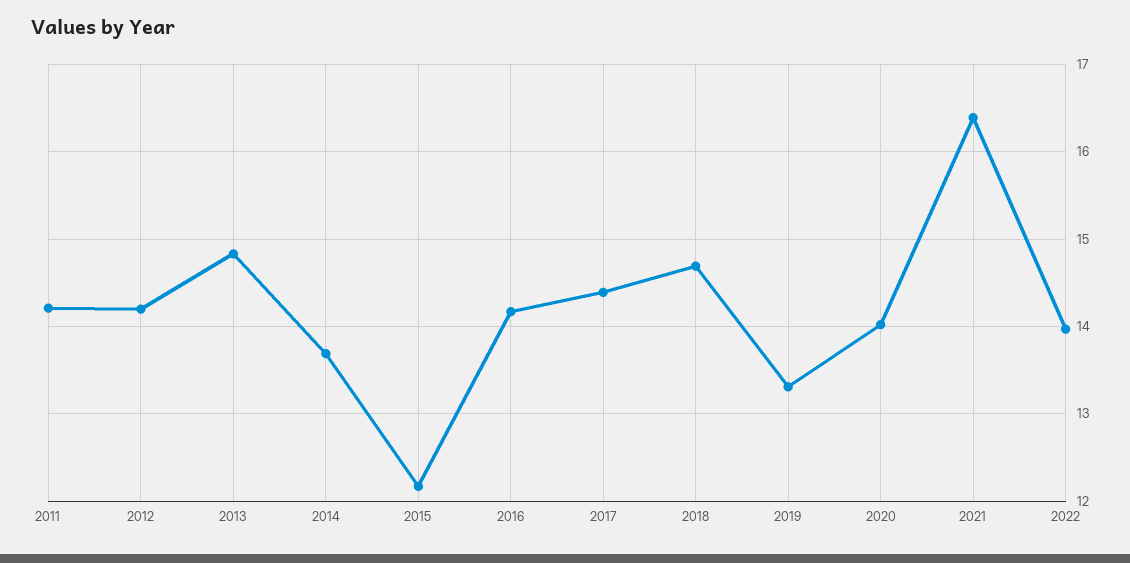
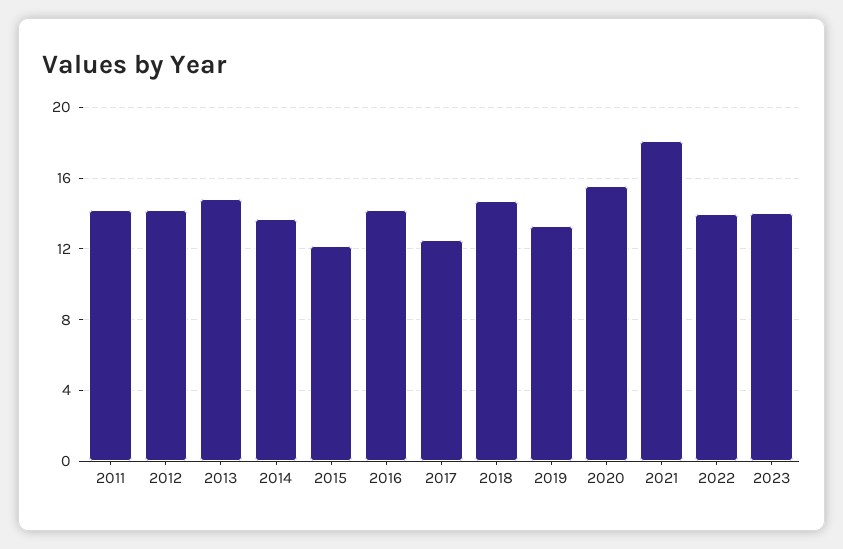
2017: 14.4 -> 12.5
2020: 14 -> 15.5
2021: 16.4 -> 18
2023: none -> 14

